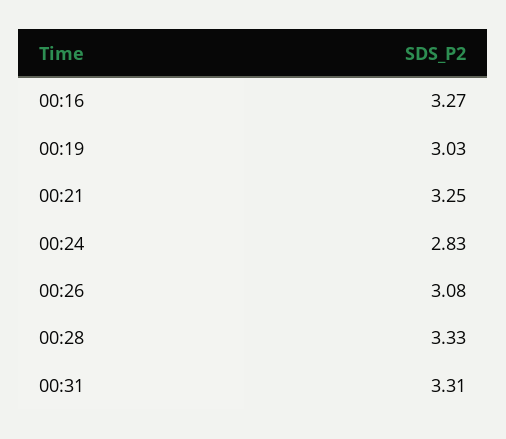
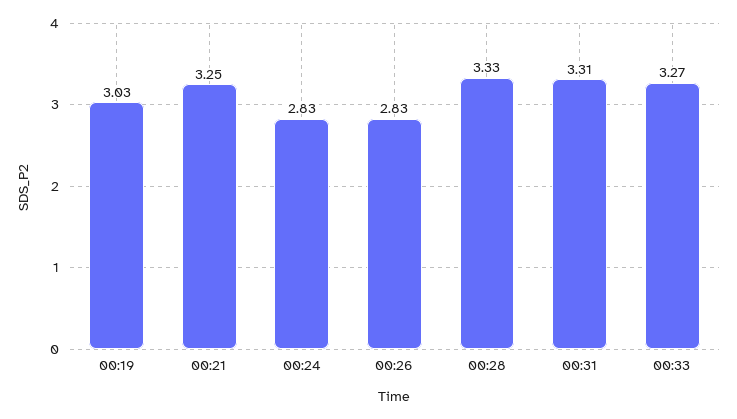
00:16: 3.27 -> none
00:26: 3.08 -> 2.83
00:33: none -> 3.27

